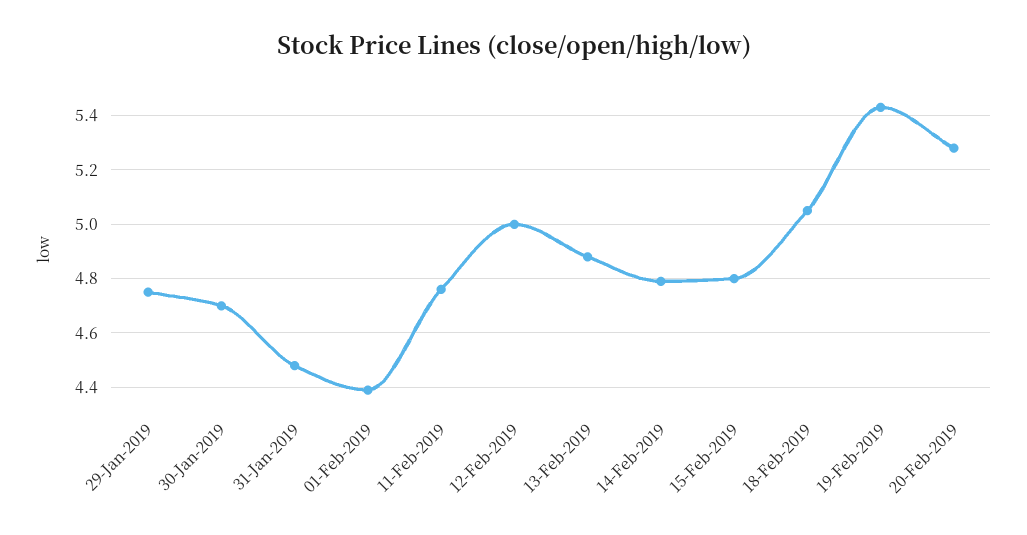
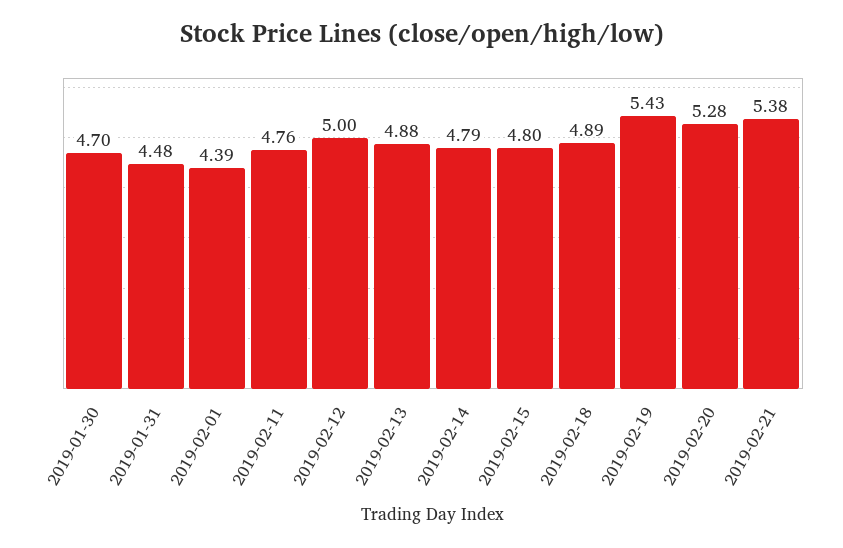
29-Jan-2019: 4.75 -> none
18-Feb-2019: 5.05 -> 4.89
2019-02-21: none -> 5.38

